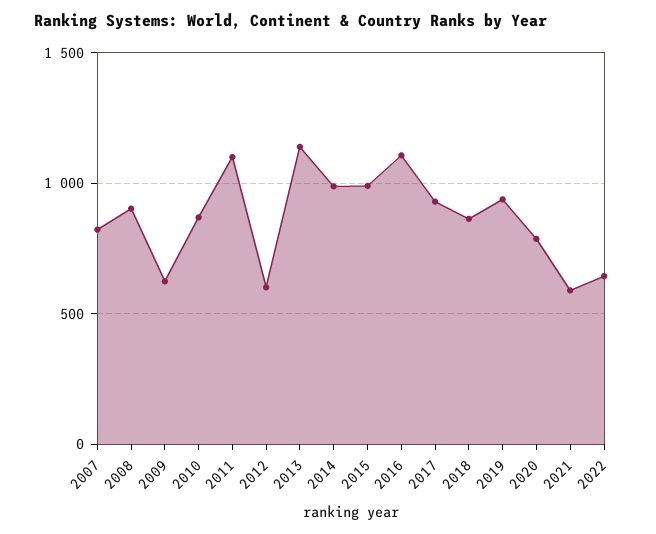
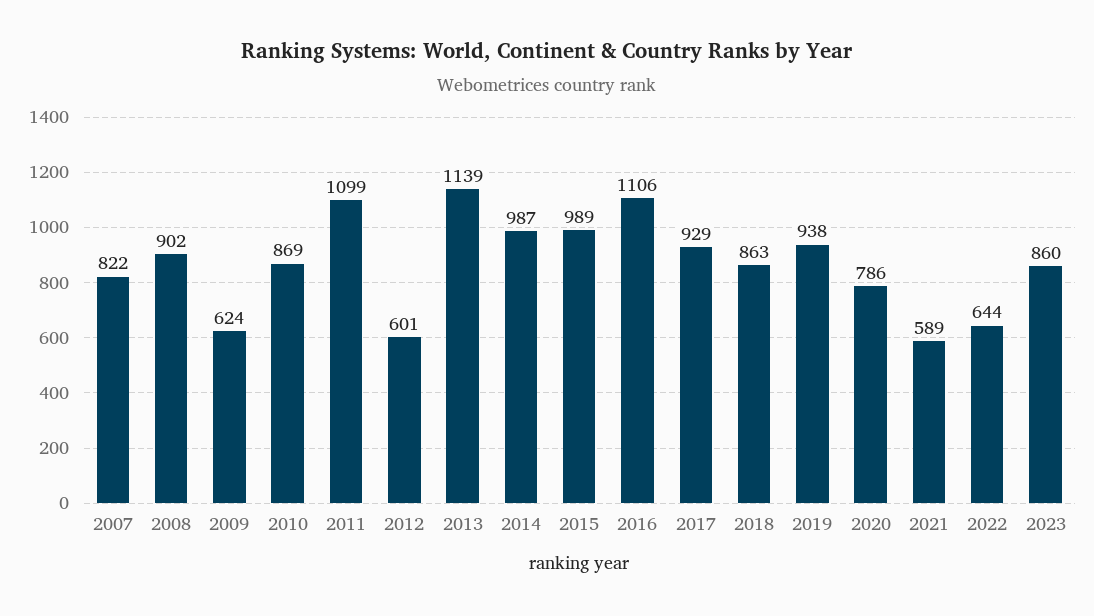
2023: none -> 860

